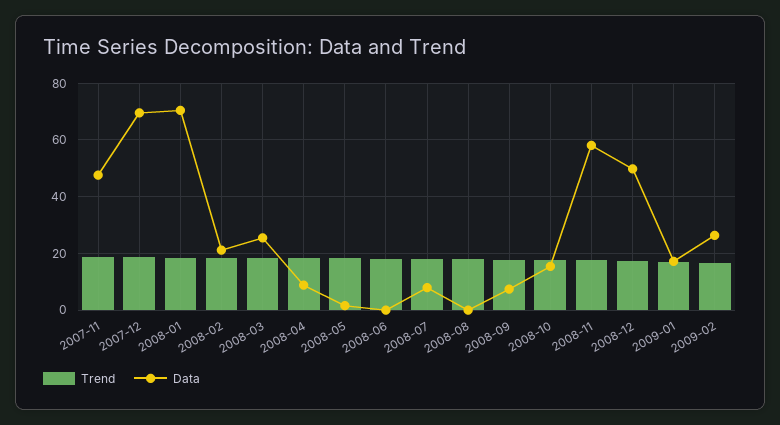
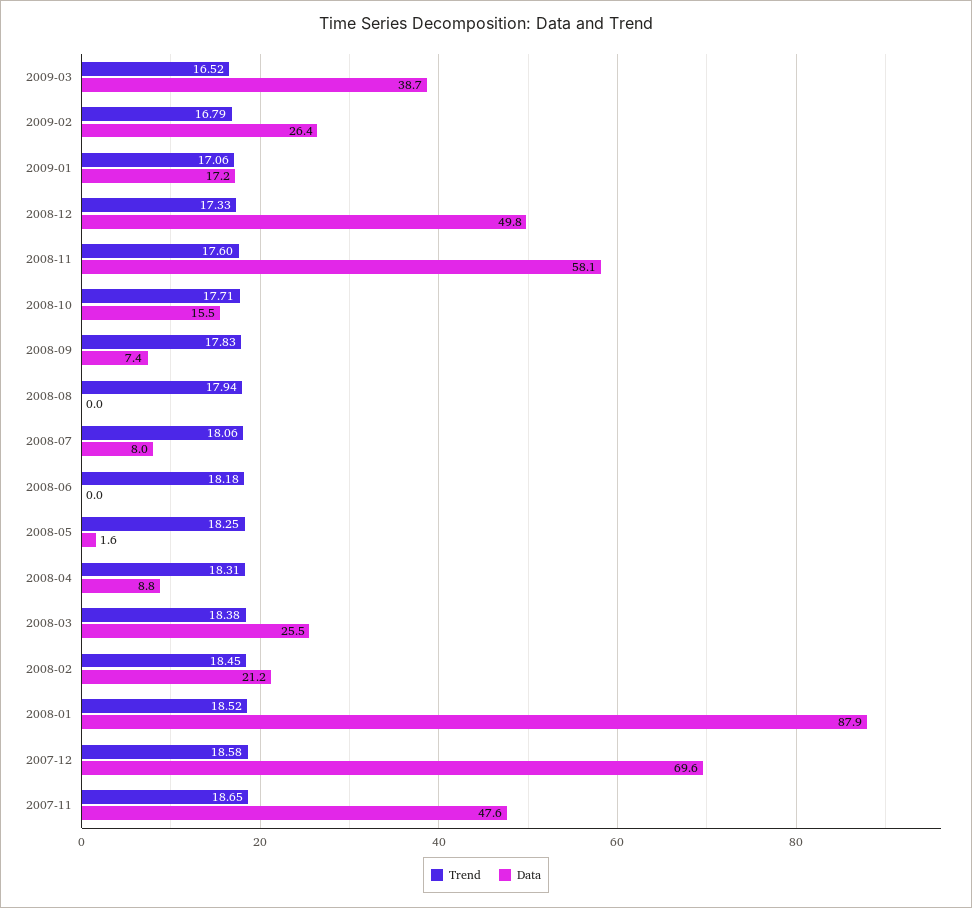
Data, 2008-01: 70 -> 87.9
Trend, 2009-03: none -> 16.52
Data, 2009-03: none -> 38.7

